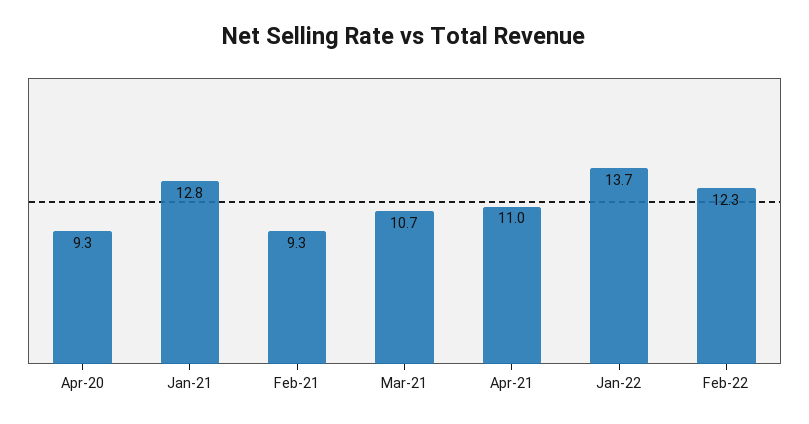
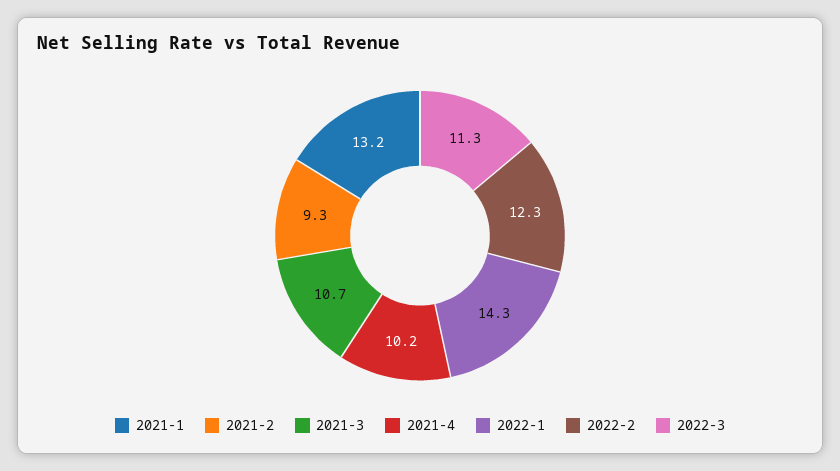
Apr-20: 9.3 -> none
Jan-21: 12.8 -> 13.2
Apr-21: 11 -> 10.2
Jan-22: 13.7 -> 14.3
2022-3: none -> 11.3

